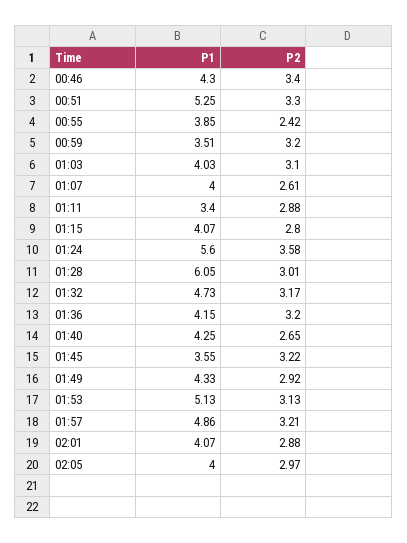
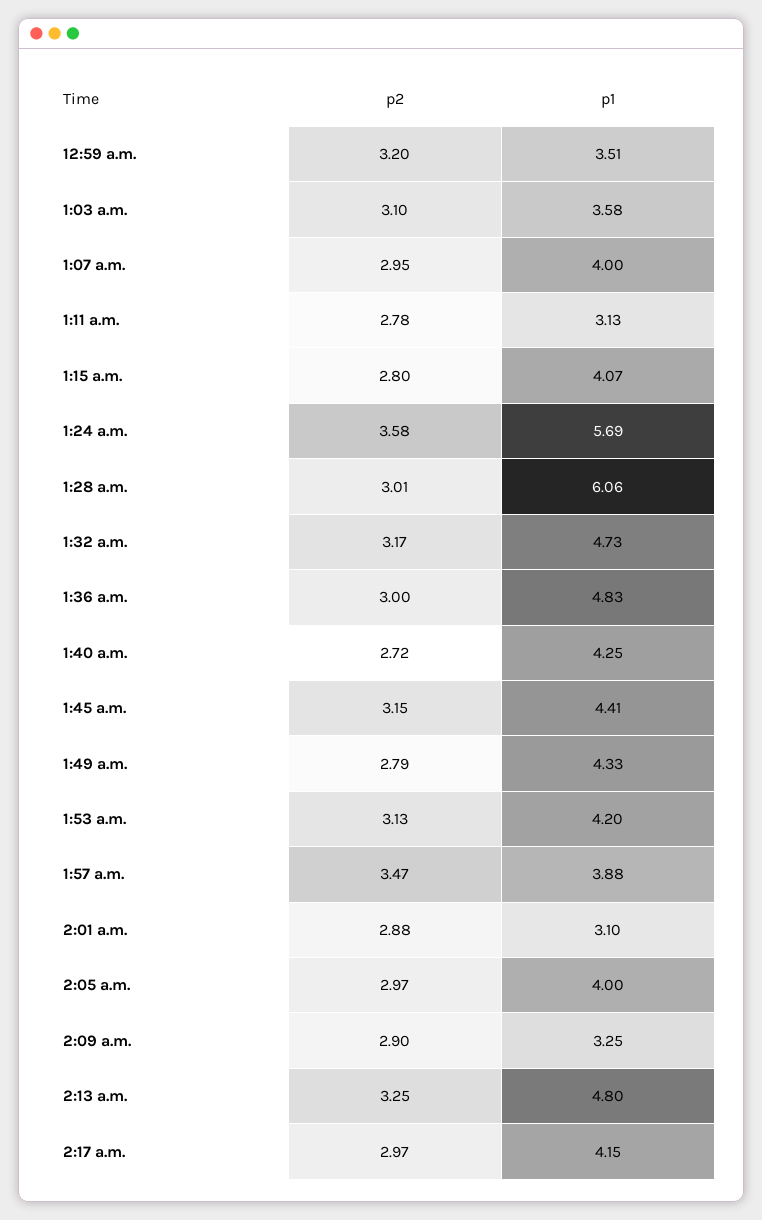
P1, 00:46: 4.3 -> none
P2, 00:46: 3.4 -> none
P1, 00:51: 5.25 -> none
P2, 00:51: 3.3 -> none
P1, 00:55: 3.85 -> none
P2, 00:55: 2.42 -> none
P1, 01:03: 4.03 -> 3.58
P2, 01:07: 2.61 -> 2.95
P1, 01:11: 3.4 -> 3.13
P2, 01:11: 2.88 -> 2.78
P1, 01:24: 5.6 -> 5.69
P1, 01:28: 6.05 -> 6.06
P1, 01:36: 4.15 -> 4.83
P2, 01:36: 3.2 -> 3
P2, 01:40: 2.65 -> 2.72
P1, 01:45: 3.55 -> 4.41
P2, 01:45: 3.22 -> 3.15
P2, 01:49: 2.92 -> 2.79
P1, 01:53: 5.13 -> 4.2
P1, 01:57: 4.86 -> 3.88
P2, 01:57: 3.21 -> 3.47
P1, 02:01: 4.07 -> 3.1
P2, 2:09 a.m.: none -> 2.9
P1, 2:09 a.m.: none -> 3.25
P2, 2:13 a.m.: none -> 3.25
P1, 2:13 a.m.: none -> 4.8
P2, 2:17 a.m.: none -> 2.97
P1, 2:17 a.m.: none -> 4.15

